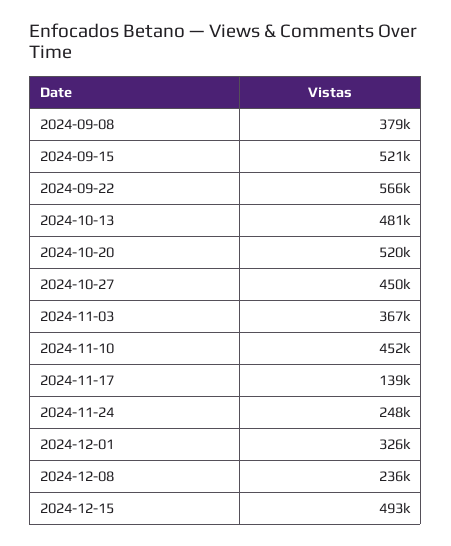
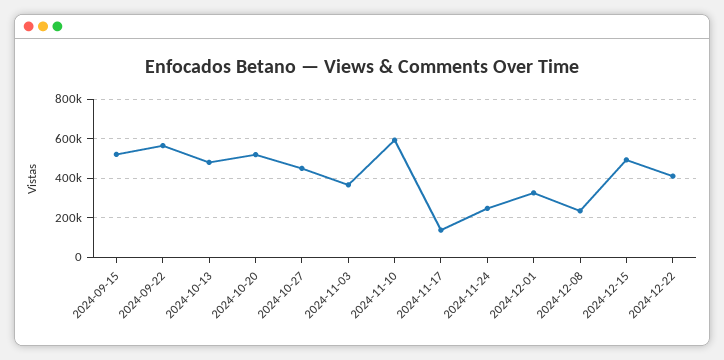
2024-09-08: 379000 -> none
2024-11-10: 452000 -> 600000
2024-12-22: none -> 400000

